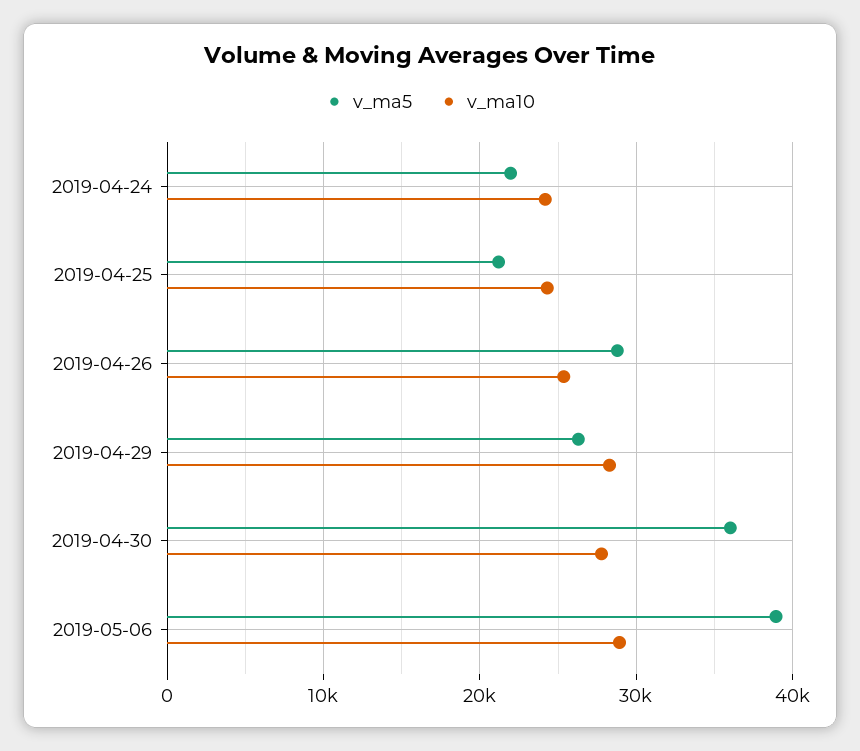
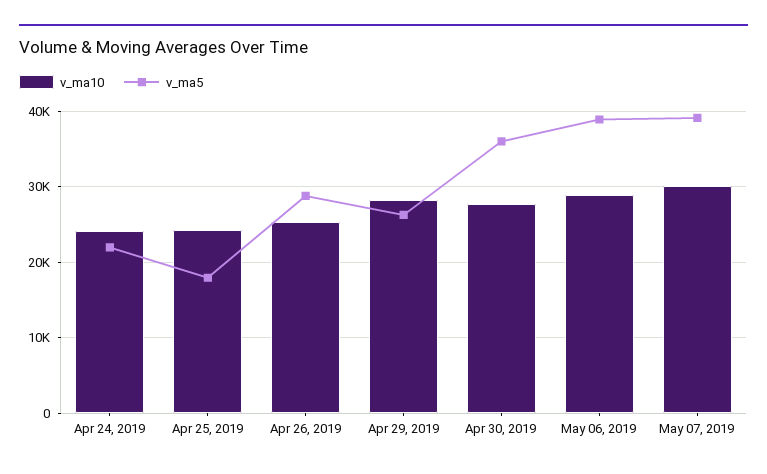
v_ma5, 2019-04-25: 21000 -> 18000
v_ma10, May 07, 2019: none -> 30000
v_ma5, May 07, 2019: none -> 39000

